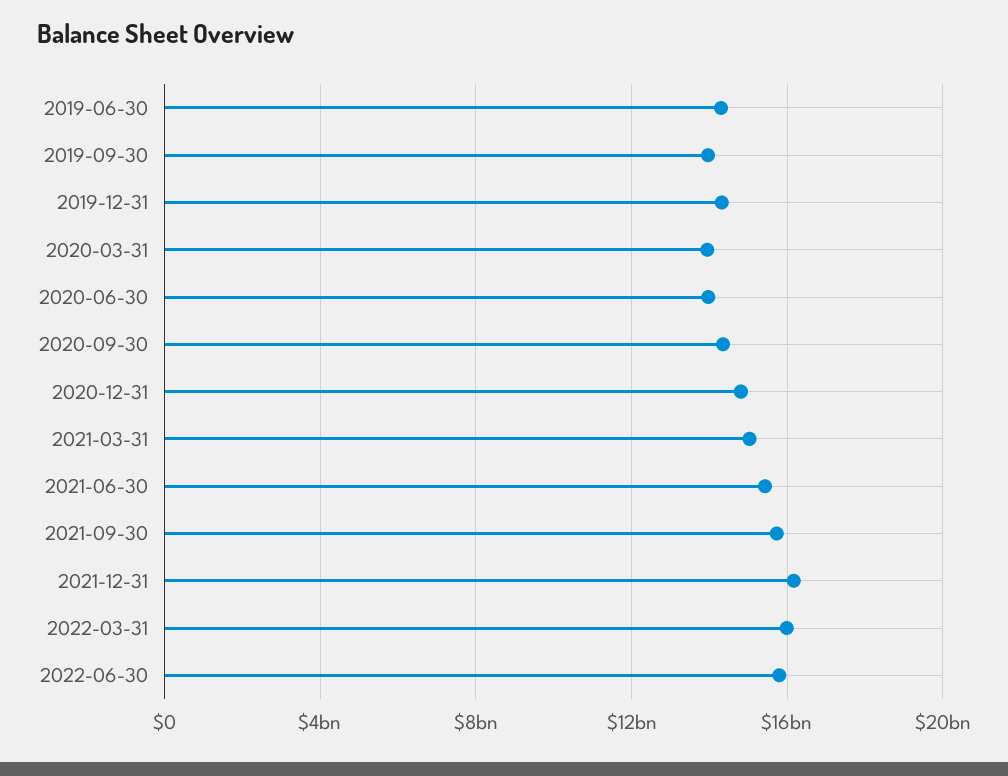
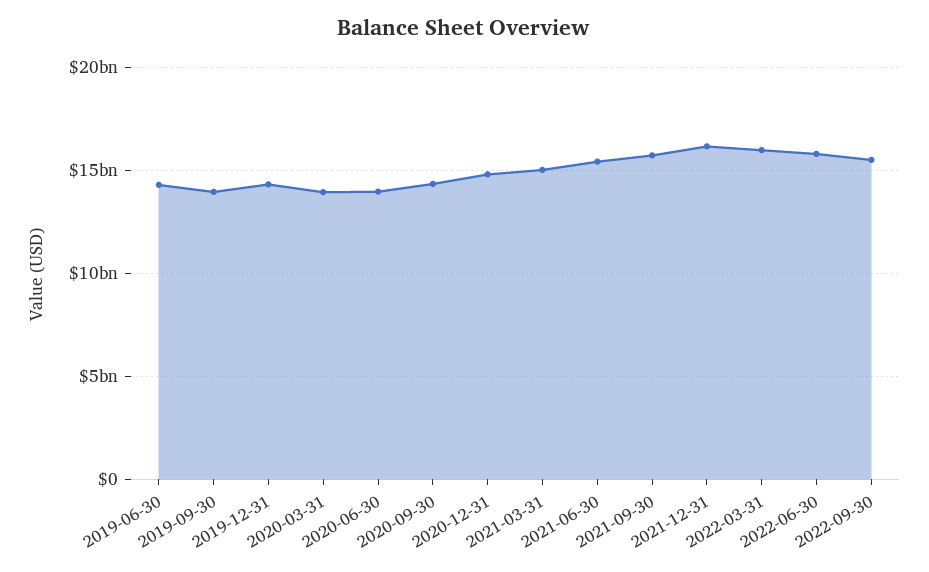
2022-09-30: none -> 15500000000

